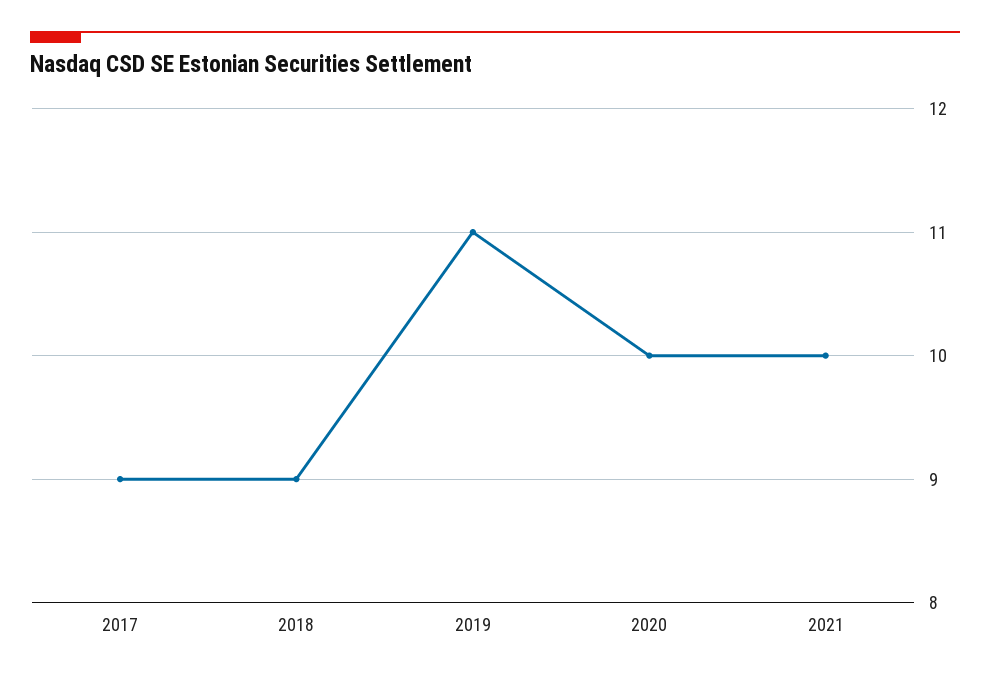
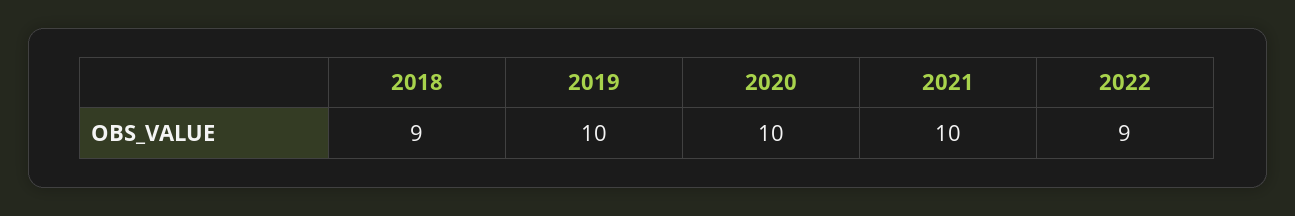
2017: 9 -> none
2019: 11 -> 10
2022: none -> 9

